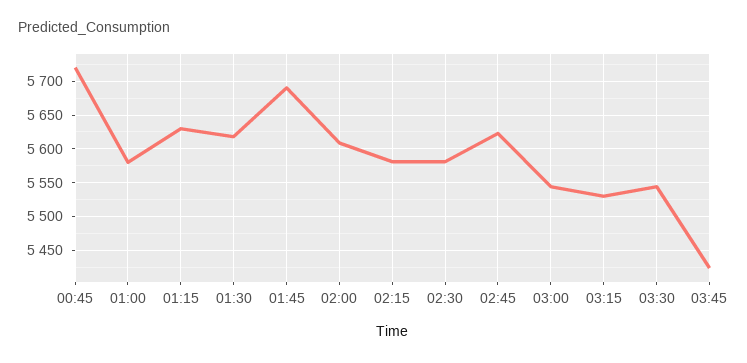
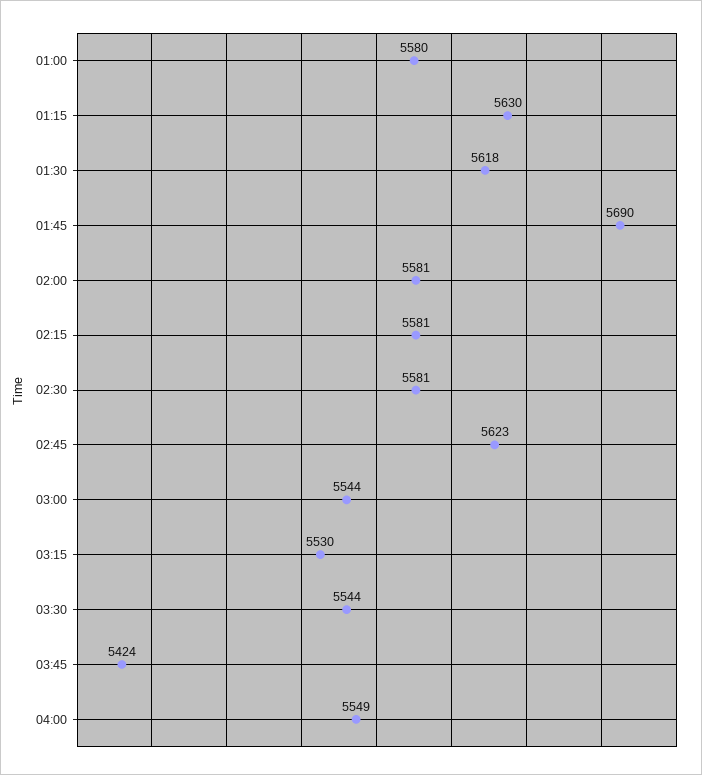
00:45: 5720 -> none
02:00: 5610 -> 5581
04:00: none -> 5549

